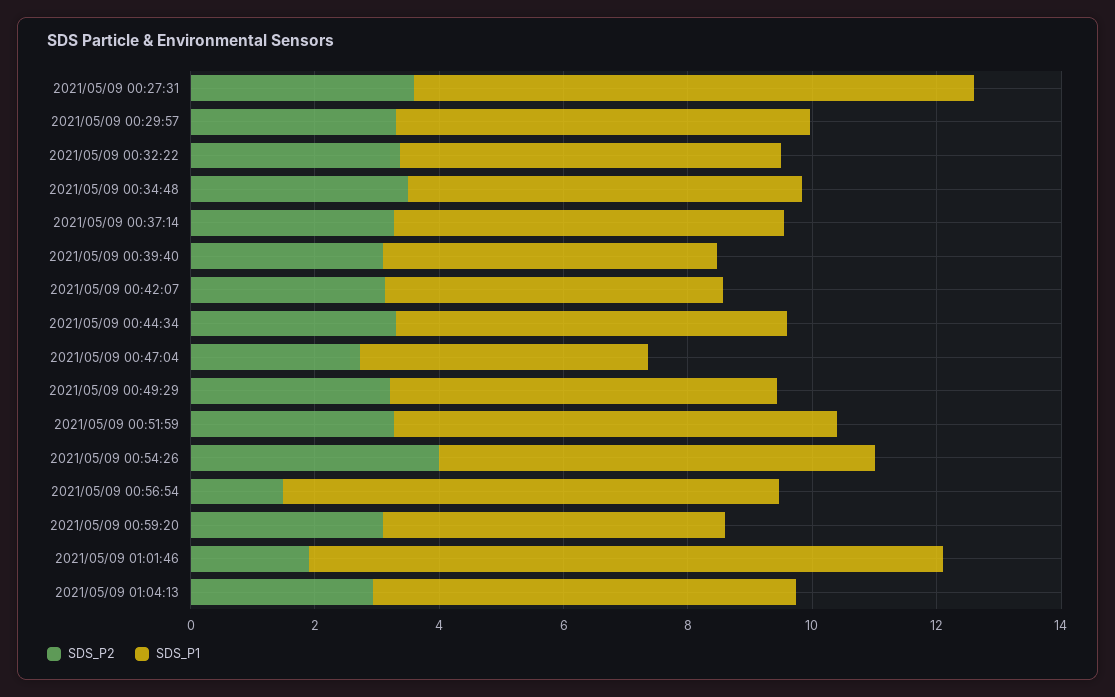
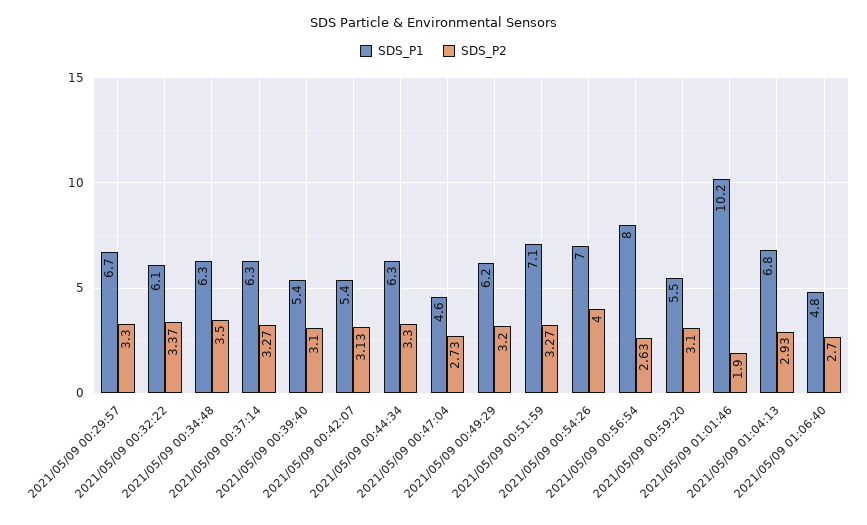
SDS_P2, 2021/05/09 00:27:31: 3.5 -> none
SDS_P1, 2021/05/09 00:27:31: 9 -> none
SDS_P2, 2021/05/09 00:56:54: 1.5 -> 2.63
SDS_P1, 2021/05/09 01:06:40: none -> 4.8
SDS_P2, 2021/05/09 01:06:40: none -> 2.7

